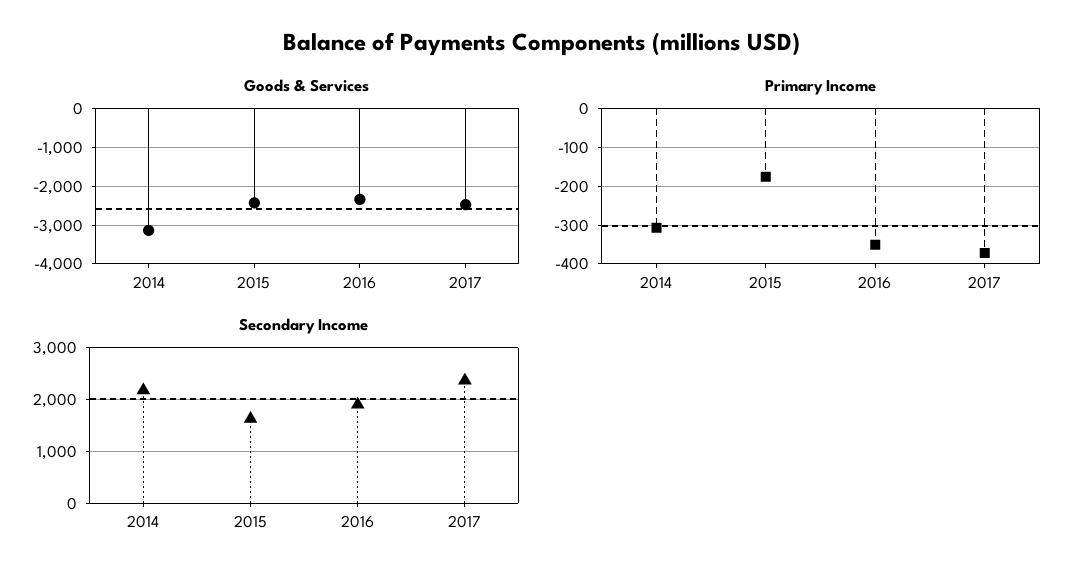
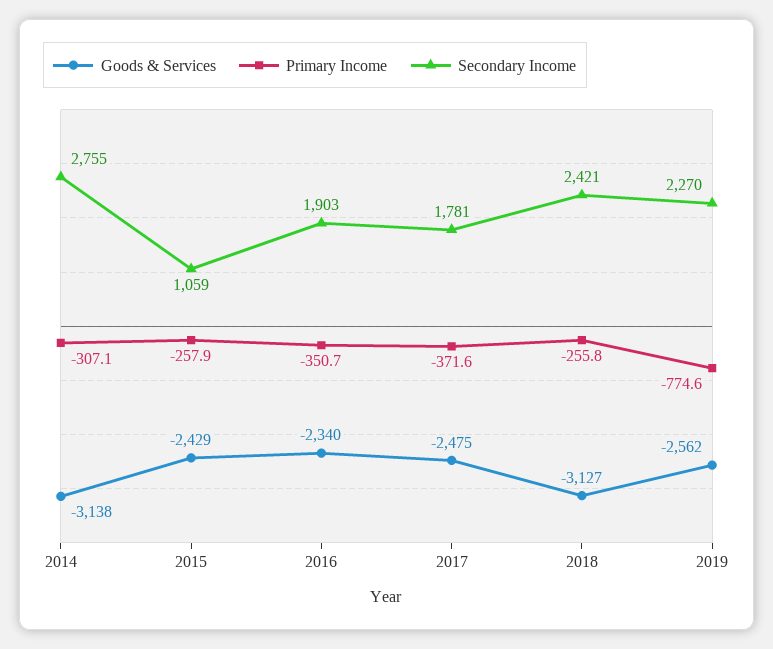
Primary Income, 2015: -180 -> -257.9
Secondary Income, 2014: 2200 -> 2755
Secondary Income, 2015: 1600 -> 1059
Secondary Income, 2017: 2400 -> 1781
Goods & Services, 2018: none -> -3127
Primary Income, 2018: none -> -255.8
Secondary Income, 2018: none -> 2421
Goods & Services, 2019: none -> -2562
Primary Income, 2019: none -> -774.6
Secondary Income, 2019: none -> 2270

